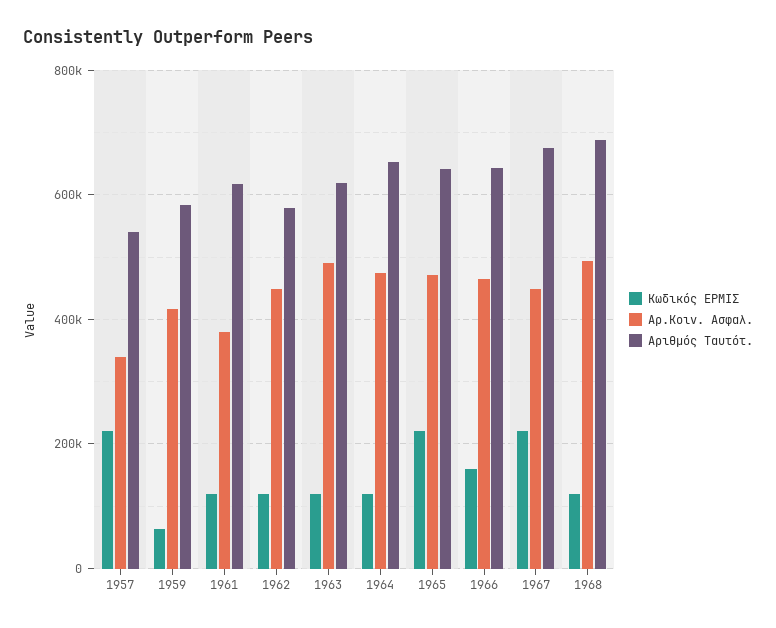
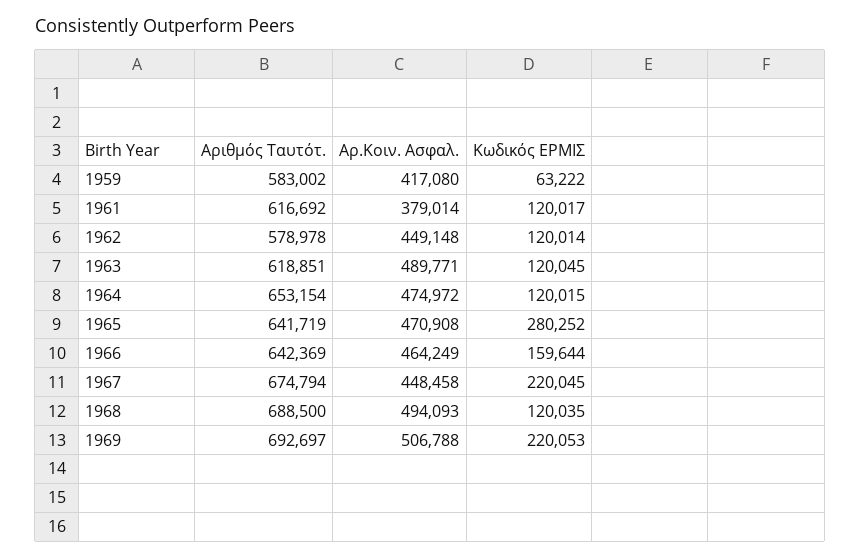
Κωδικός ΕΡΜΙΣ, 1957: 220000 -> none
Αρ.Κοιν. Ασφαλ., 1957: 340000 -> none
Αριθμός Ταυτότ., 1957: 540000 -> none
Κωδικός ΕΡΜΙΣ, 1965: 220000 -> 280252
Αριθμός Ταυτότ., 1969: none -> 692697
Αρ.Κοιν. Ασφαλ., 1969: none -> 506788
Κωδικός ΕΡΜΙΣ, 1969: none -> 220053

